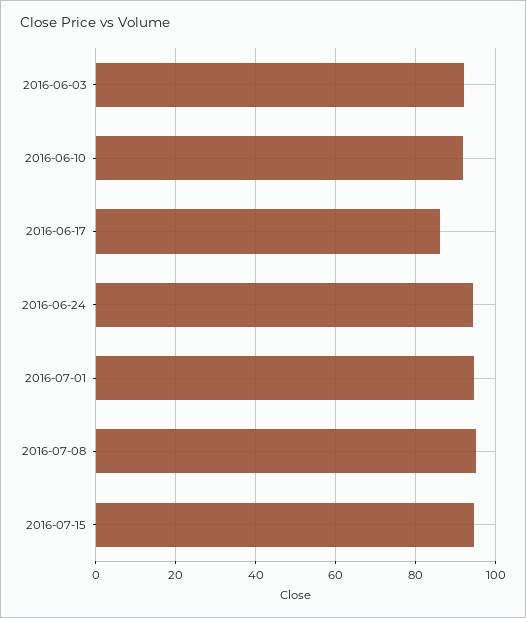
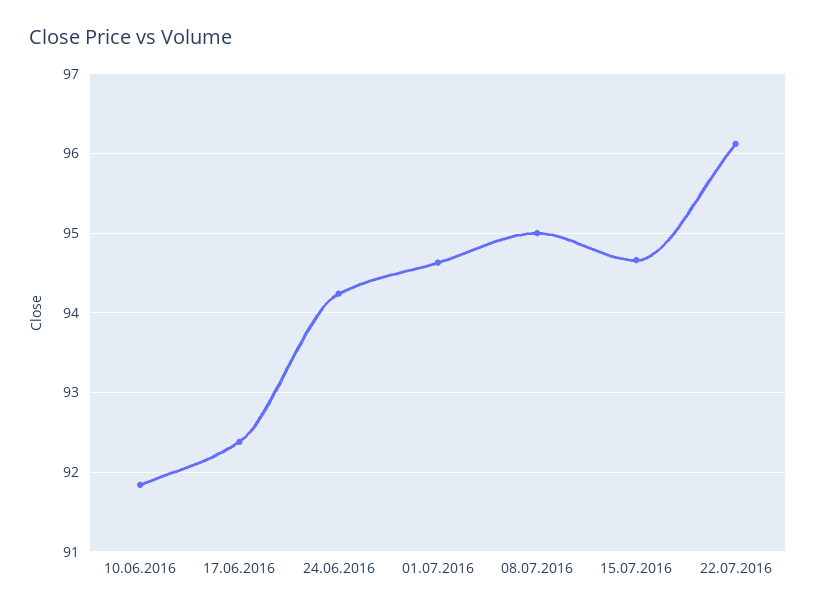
2016-06-03: 92 -> none
2016-06-17: 86 -> 92.4
22.07.2016: none -> 96.1

